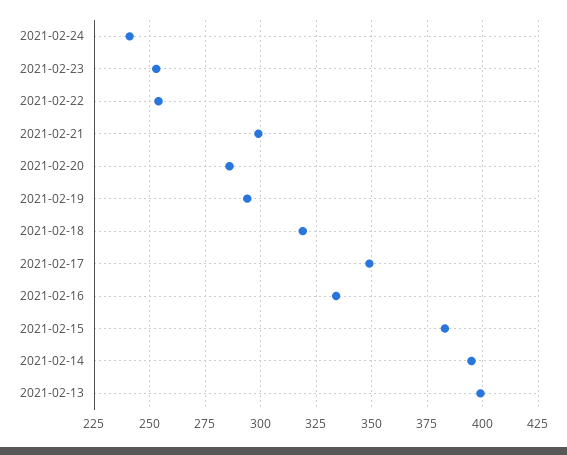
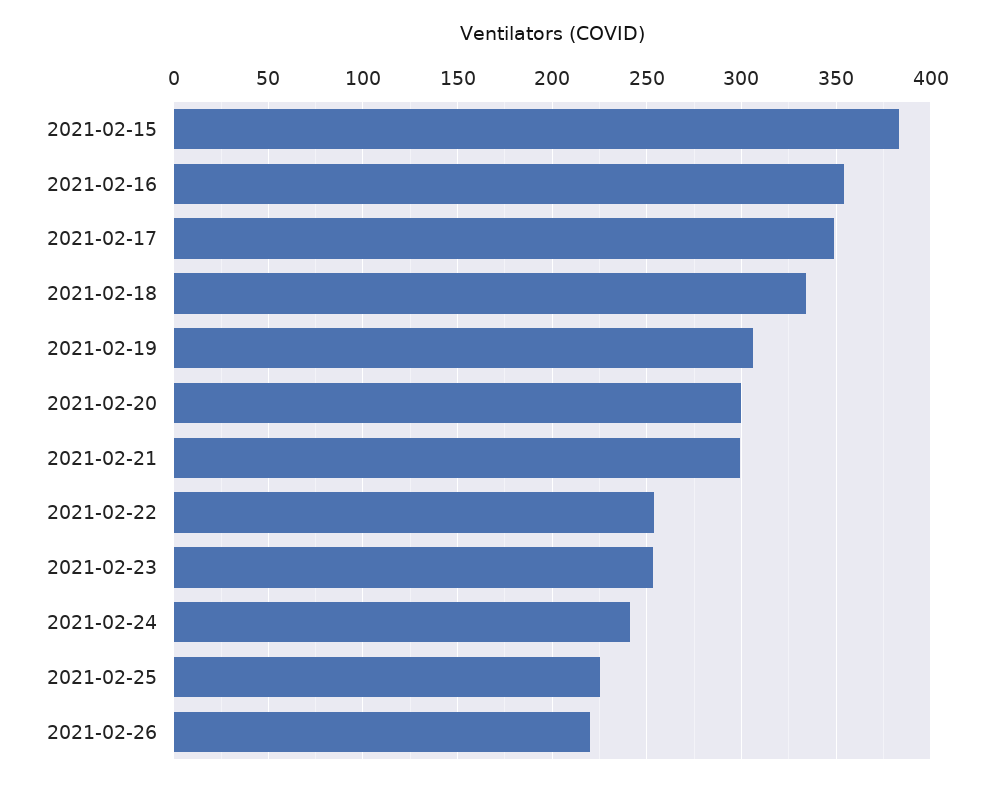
2021-02-20: 285 -> 300
2021-02-19: 295 -> 305
2021-02-18: 320 -> 335
2021-02-16: 335 -> 355
2021-02-14: 395 -> none
2021-02-13: 400 -> none
2021-02-25: none -> 225
2021-02-26: none -> 220

